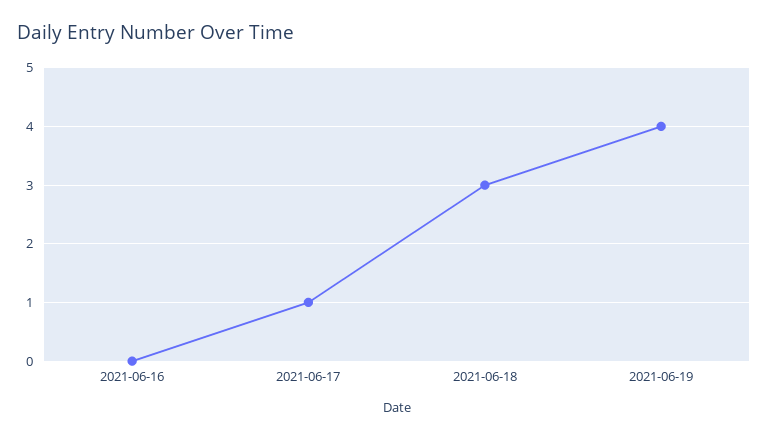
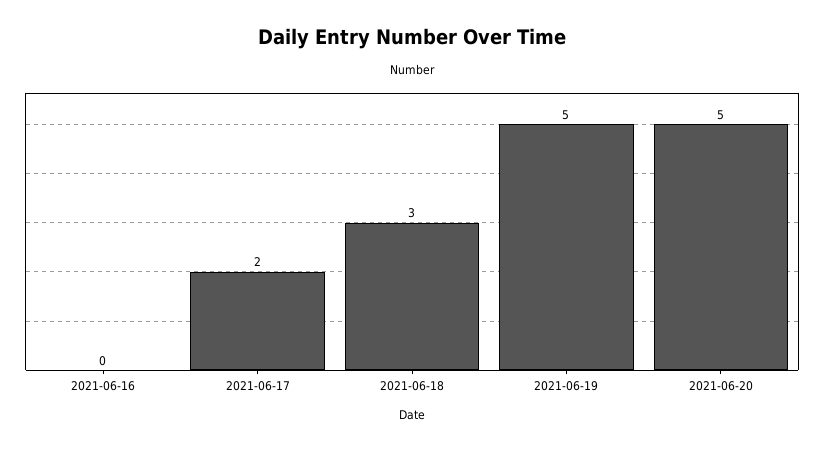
2021-06-17: 1 -> 2
2021-06-19: 4 -> 5
2021-06-20: none -> 5

